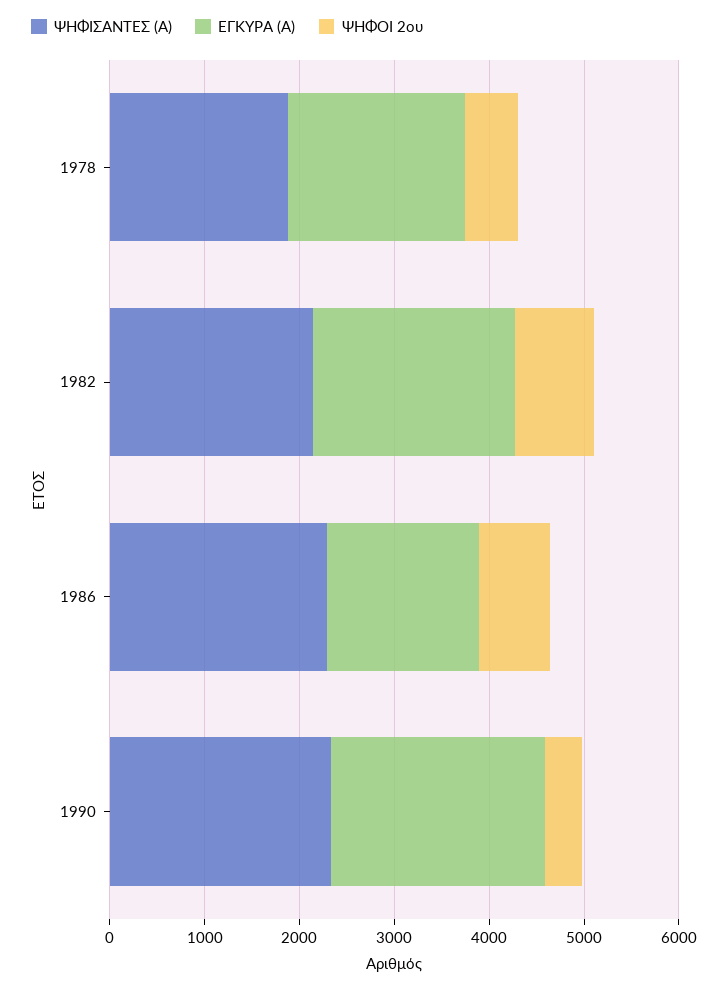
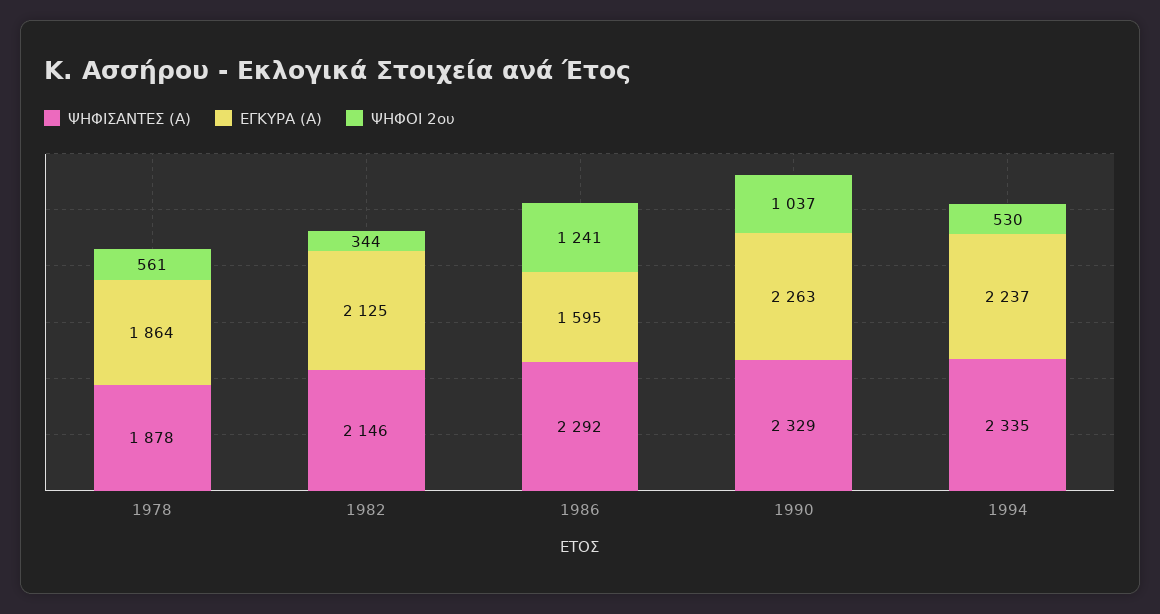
ΨΗΦΟΙ 2ου, 1982: 800 -> 344
ΨΗΦΟΙ 2ου, 1986: 800 -> 1241
ΨΗΦΟΙ 2ου, 1990: 400 -> 1037
ΨΗΦΙΣΑΝΤΕΣ (Α), 1994: none -> 2335
ΕΓΚΥΡΑ (Α), 1994: none -> 2237
ΨΗΦΟΙ 2ου, 1994: none -> 530

